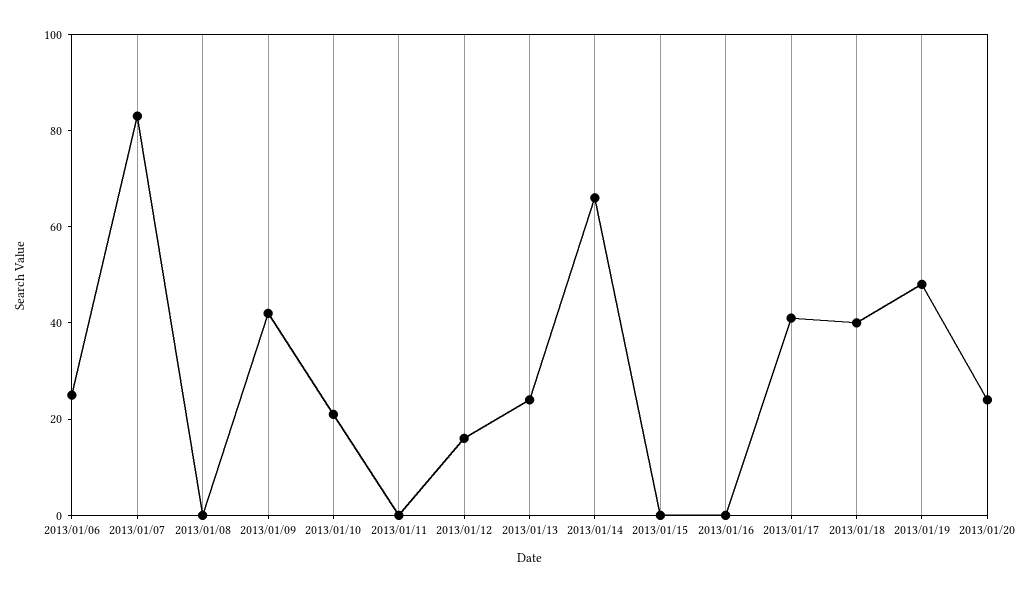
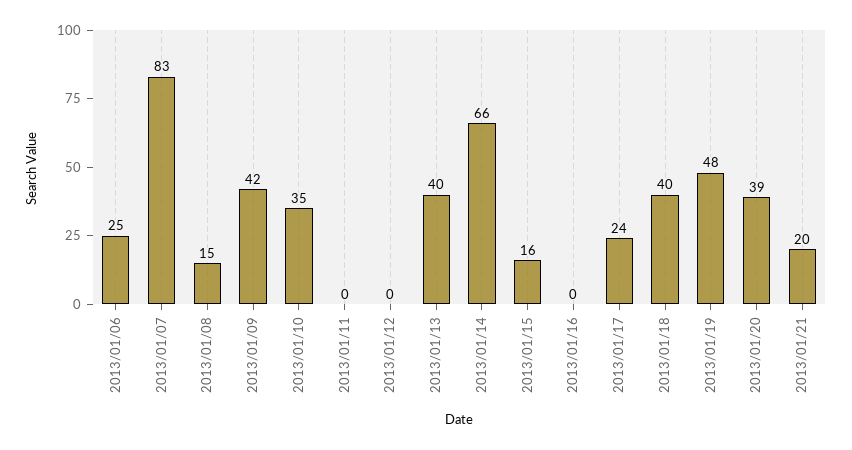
2013/01/08: 0 -> 15
2013/01/10: 20 -> 35
2013/01/12: 15 -> 0
2013/01/13: 25 -> 40
2013/01/15: 0 -> 16
2013/01/17: 40 -> 24
2013/01/20: 25 -> 39
2013/01/21: none -> 20

